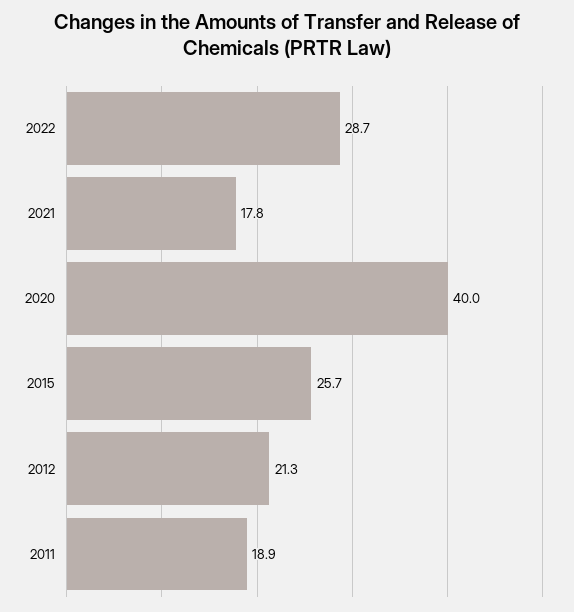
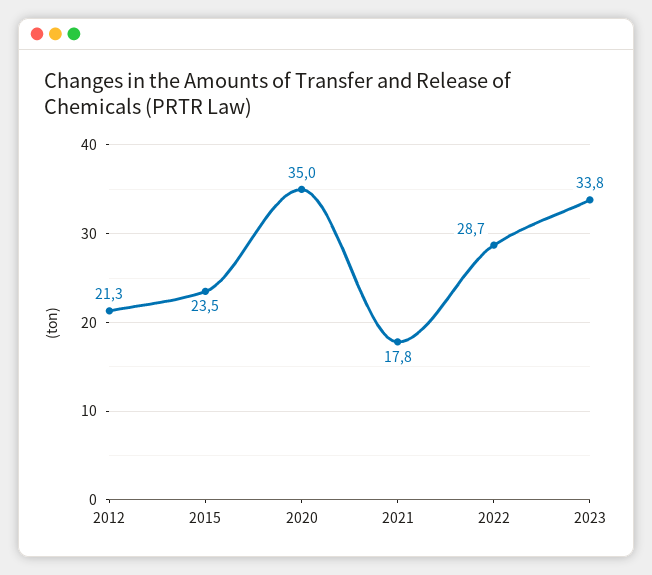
2020: 40 -> 35
2015: 25.7 -> 23.5
2011: 18.9 -> none
2023: none -> 33.8

